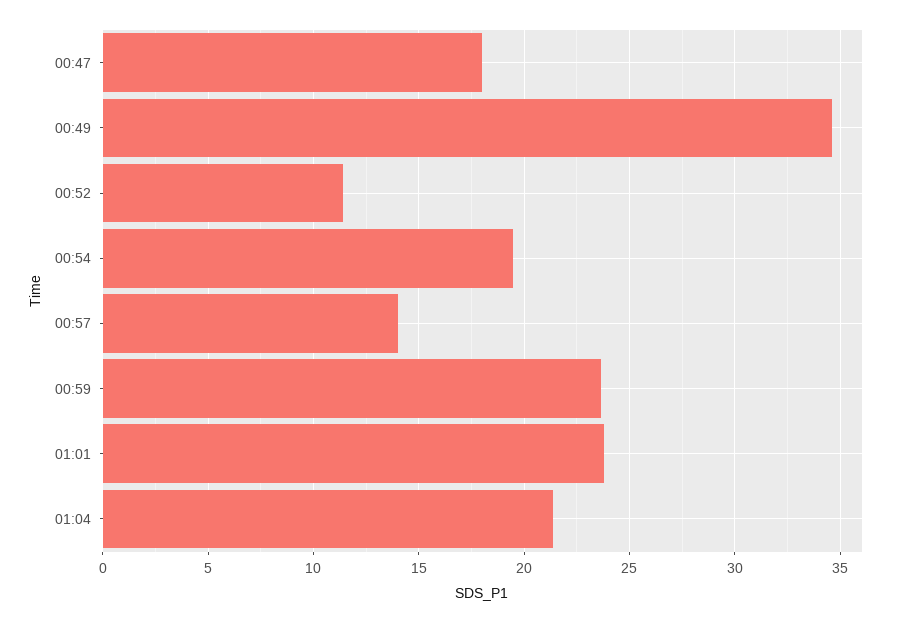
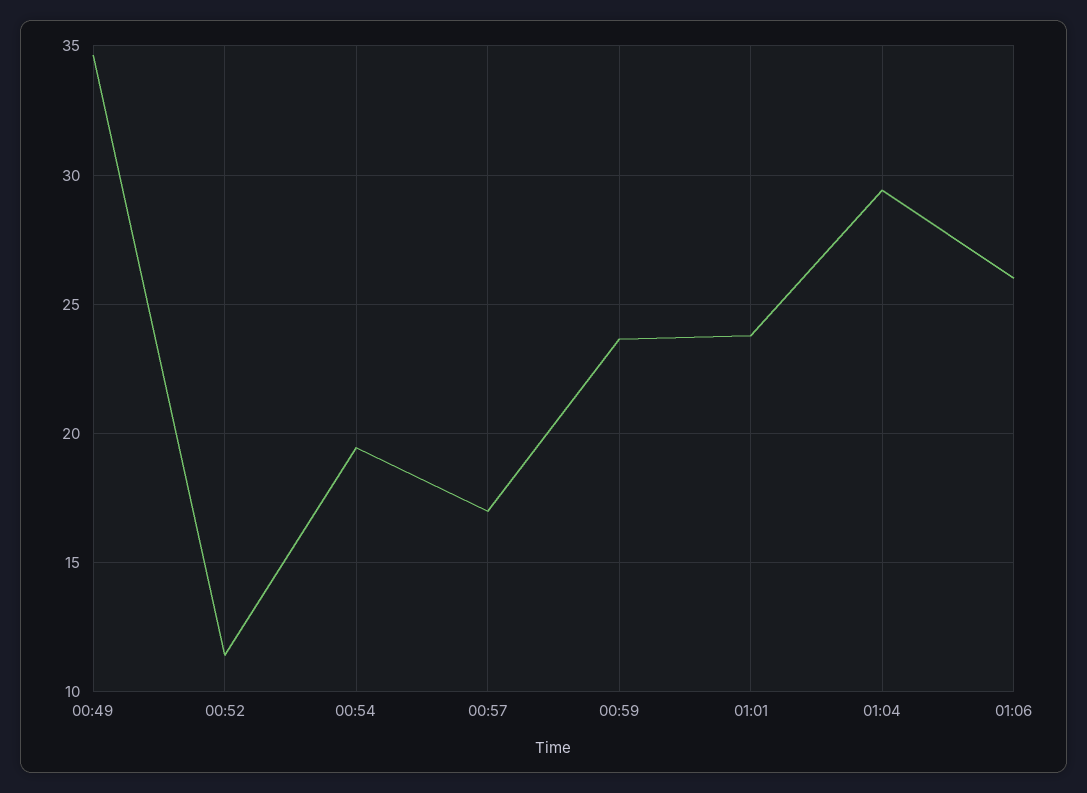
00:47: 18 -> none
00:57: 14 -> 17
01:04: 21.5 -> 29.5
01:06: none -> 26

